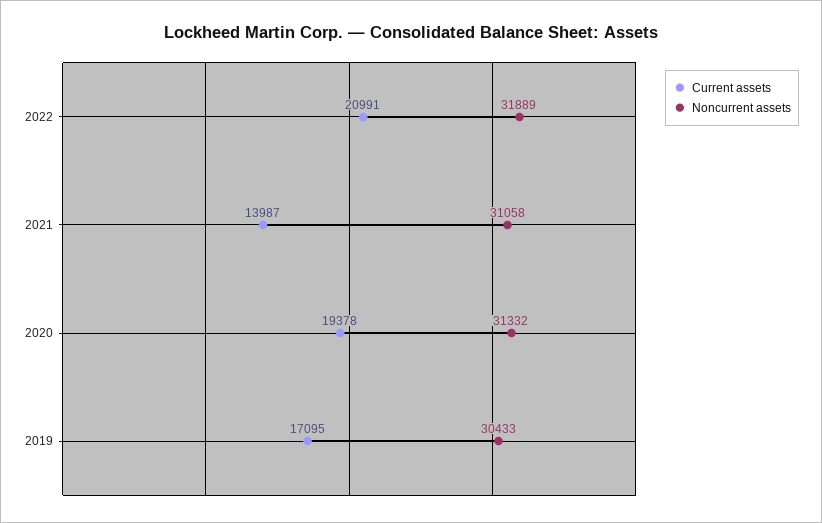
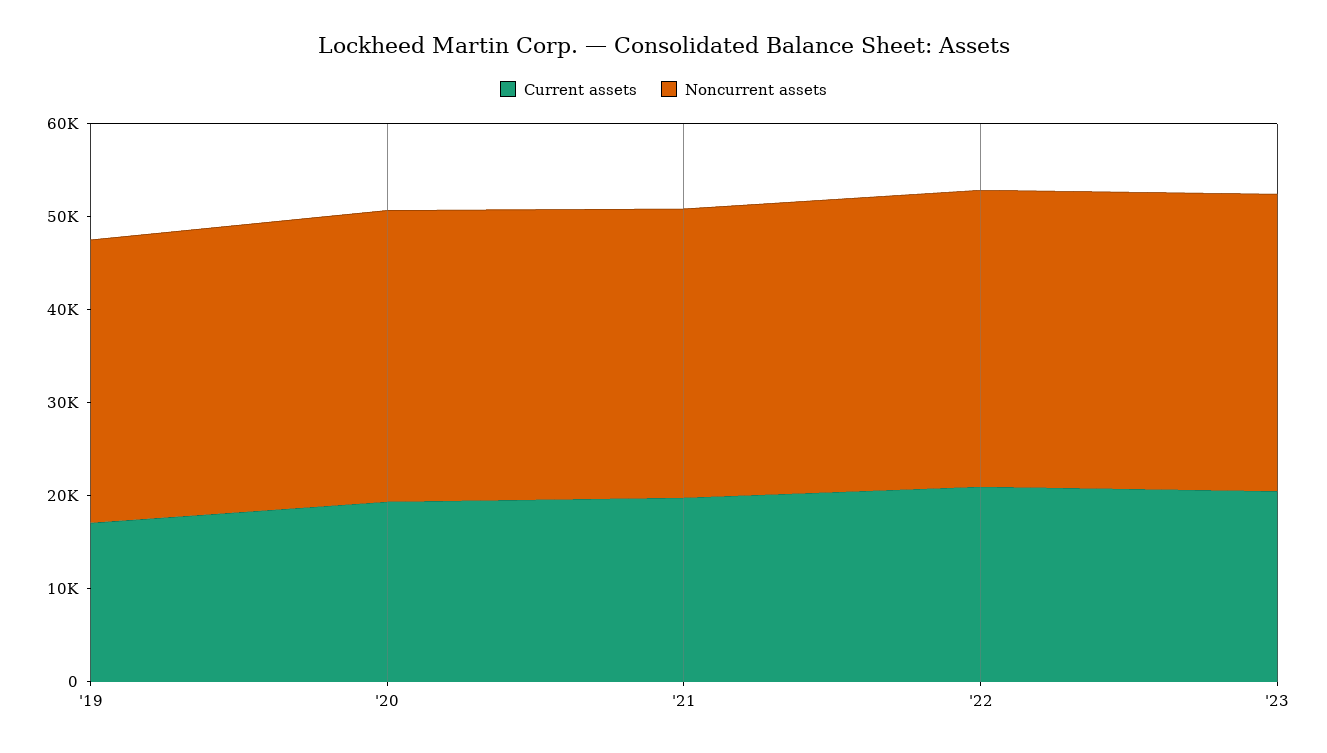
Current assets, 2021: 13987 -> 20000
Current assets, '23: none -> 20000
Noncurrent assets, '23: none -> 32000

